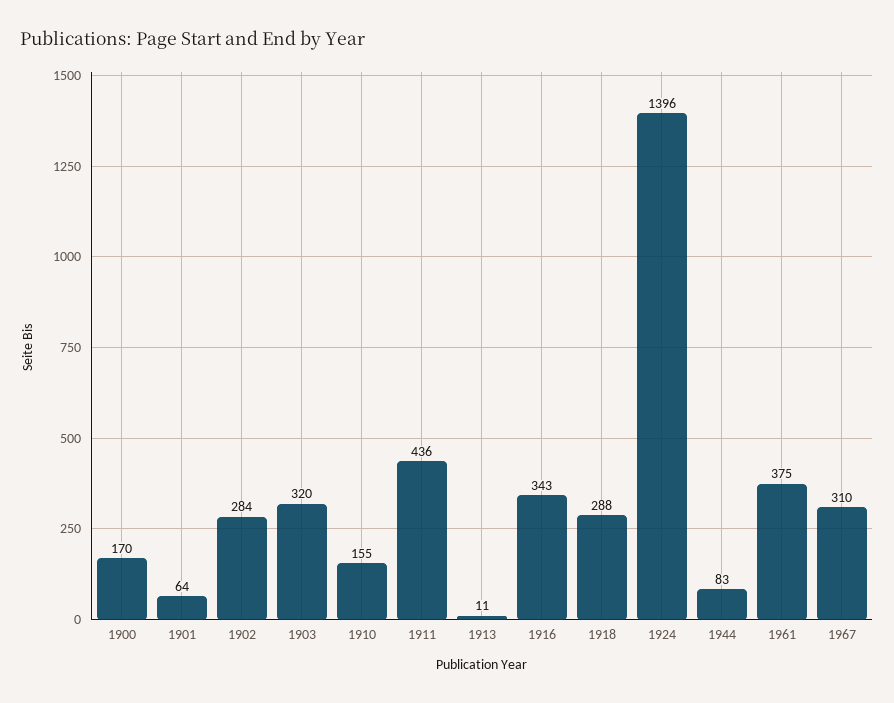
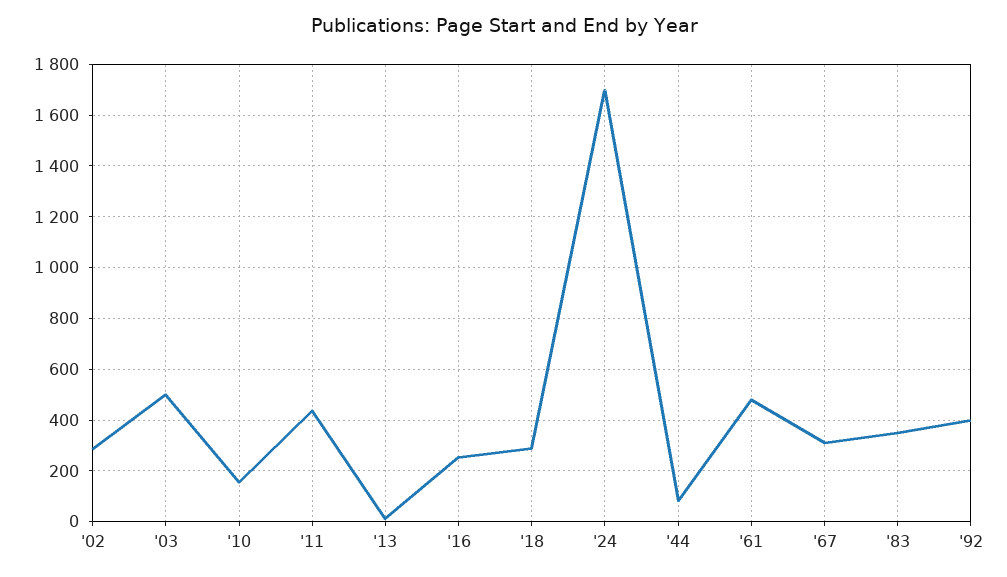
1900: 170 -> none
1901: 64 -> none
1903: 320 -> 500
1916: 343 -> 250
1924: 1396 -> 1700
1961: 375 -> 475
'83: none -> 350
'92: none -> 400

